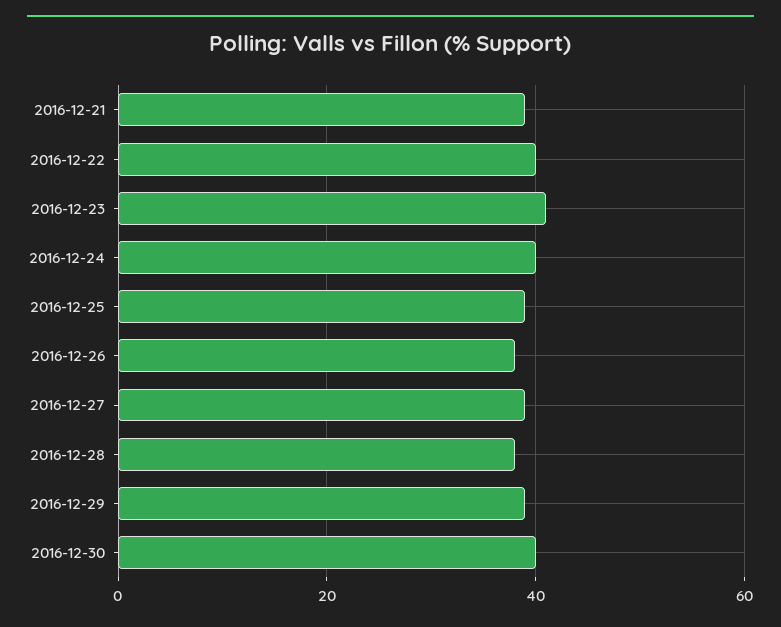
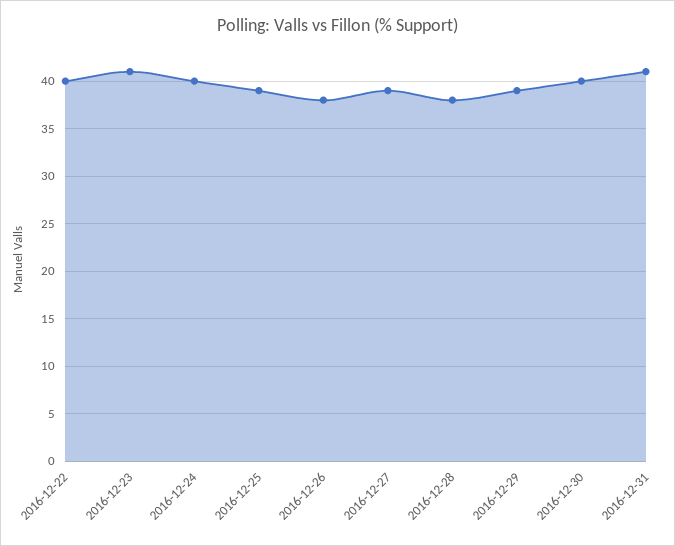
2016-12-21: 40 -> none
2016-12-31: none -> 41

